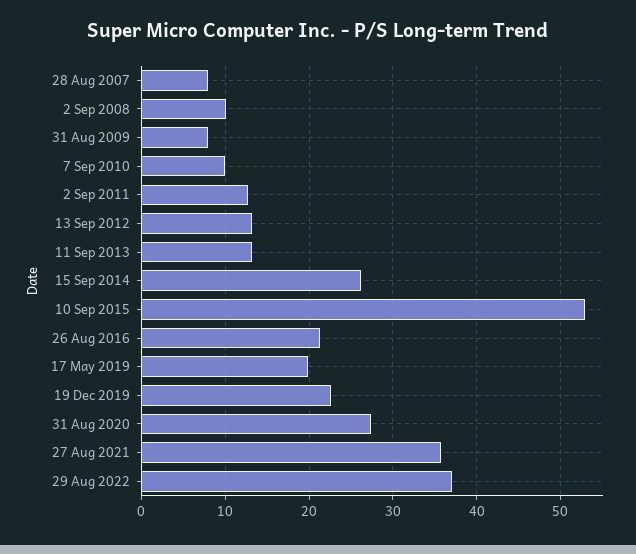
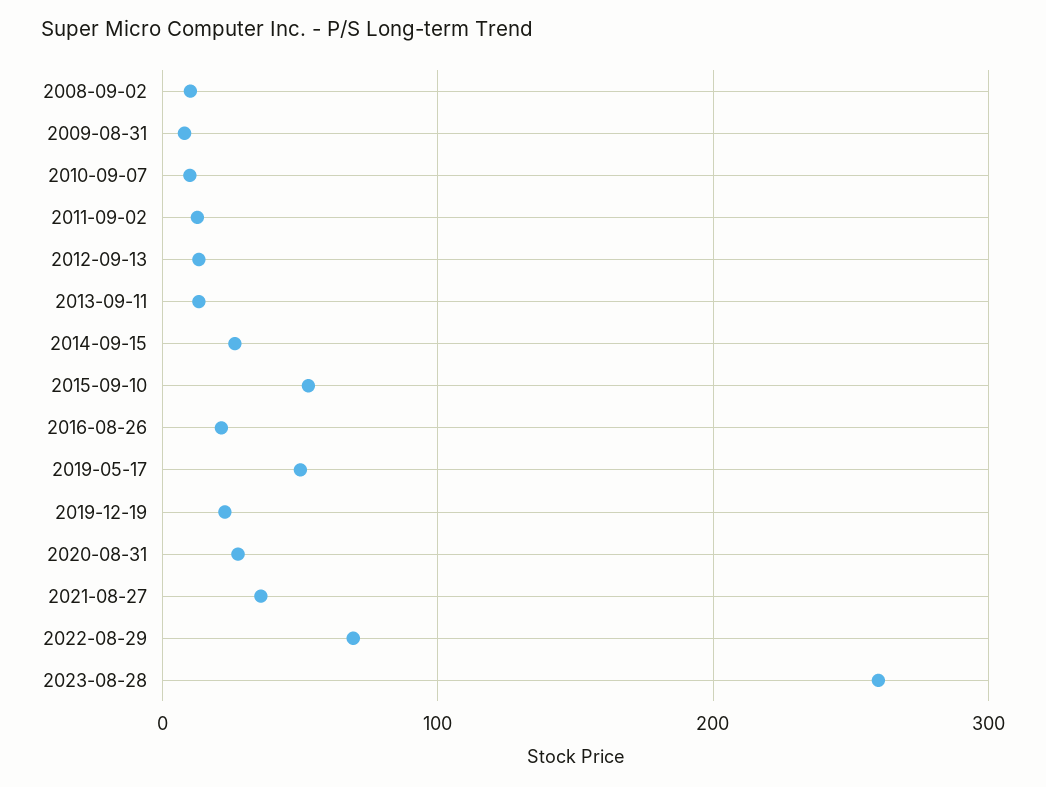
28 Aug 2007: 8 -> none
17 May 2019: 20 -> 50
29 Aug 2022: 37 -> 70
2023-08-28: none -> 260

